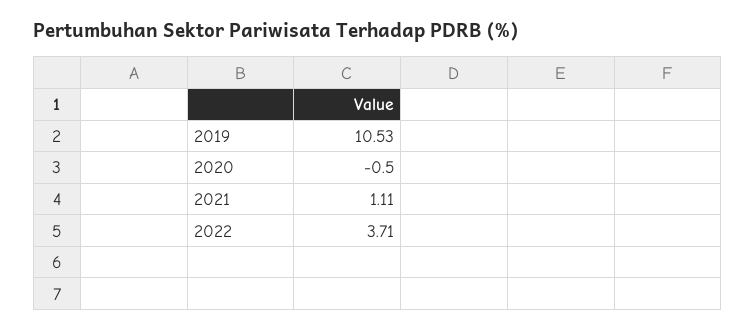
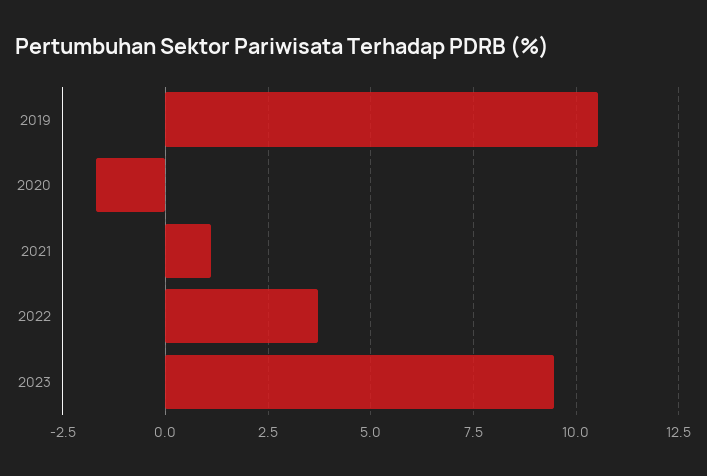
2020: -0.5 -> -1.75
2023: none -> 9.5

